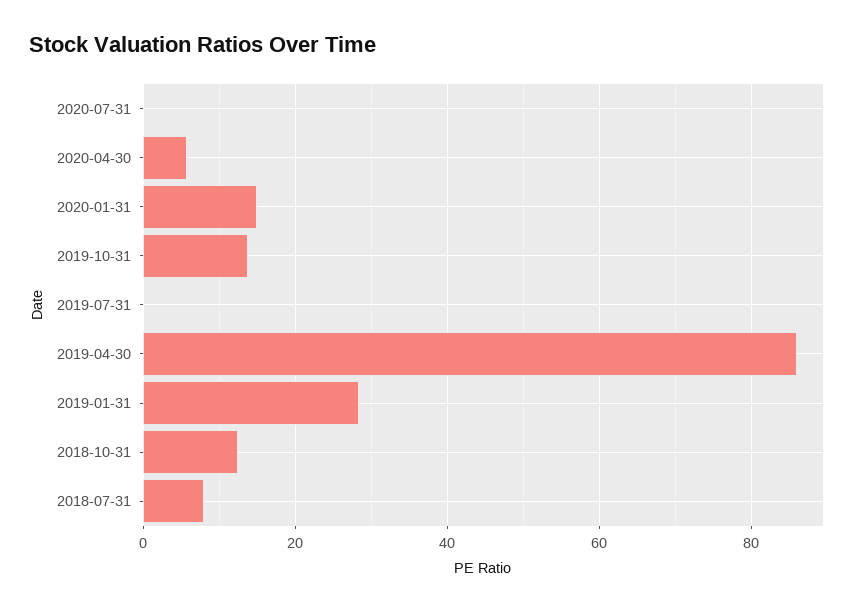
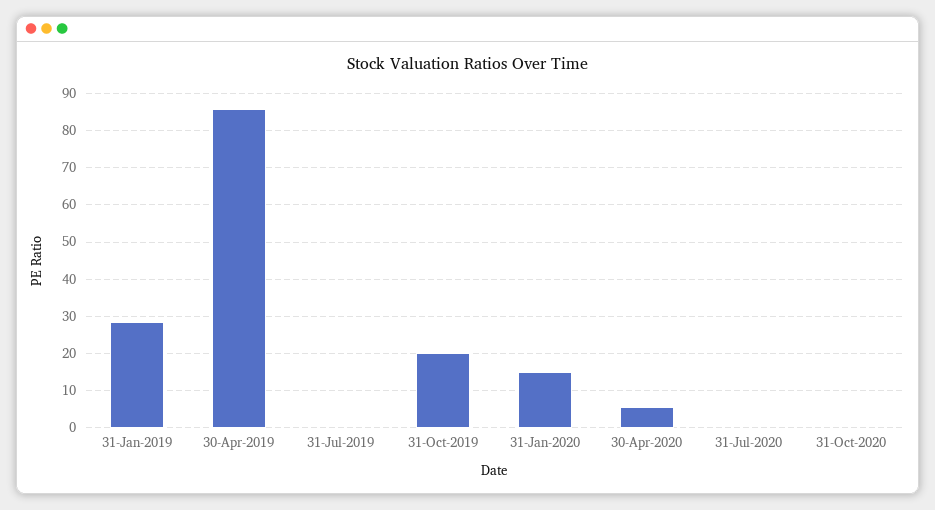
2019-10-31: 14 -> 20
2018-10-31: 12 -> none
2018-07-31: 8 -> none
31-Oct-2020: none -> 0

